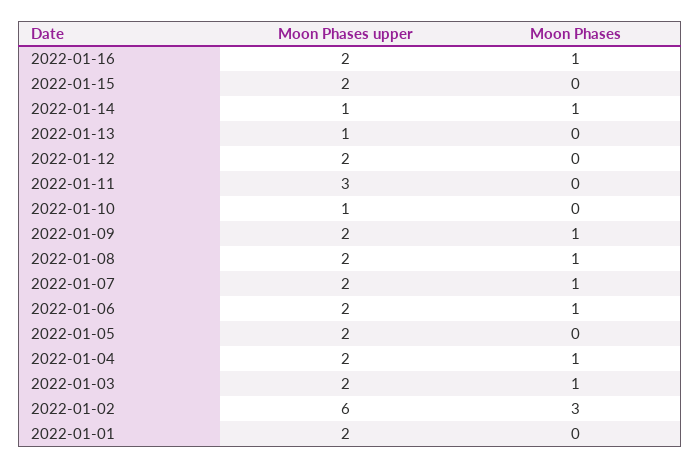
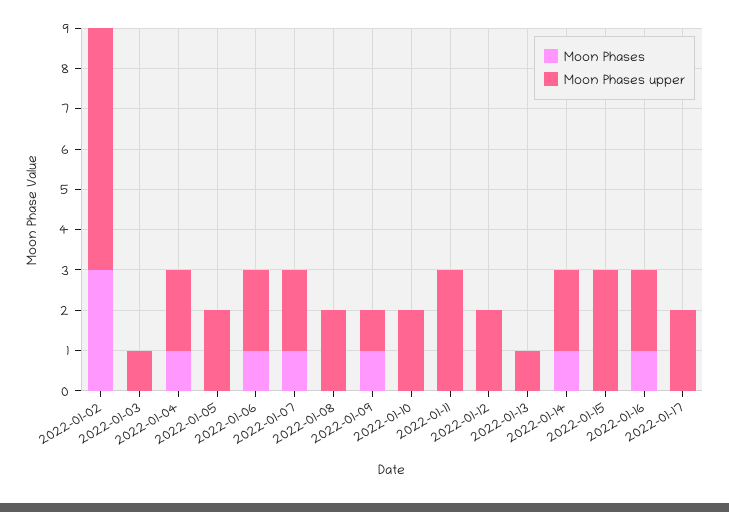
Moon Phases upper, 2022-01-15: 2 -> 3
Moon Phases upper, 2022-01-14: 1 -> 2
Moon Phases upper, 2022-01-10: 1 -> 2
Moon Phases upper, 2022-01-09: 2 -> 1
Moon Phases, 2022-01-08: 1 -> 0
Moon Phases upper, 2022-01-03: 2 -> 1
Moon Phases, 2022-01-03: 1 -> 0
Moon Phases upper, 2022-01-01: 2 -> none
Moon Phases, 2022-01-01: 0 -> none
Moon Phases, 2022-01-17: none -> 0
Moon Phases upper, 2022-01-17: none -> 2

